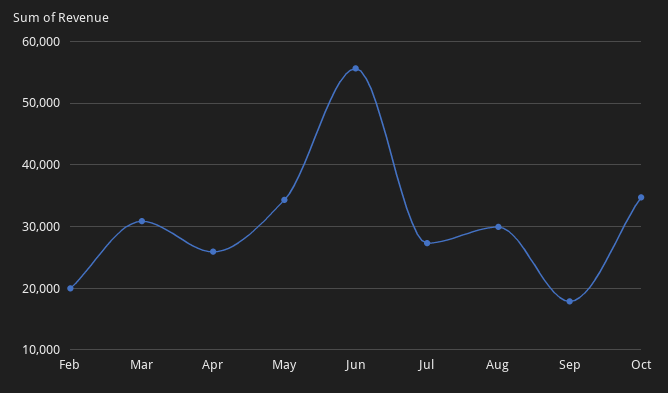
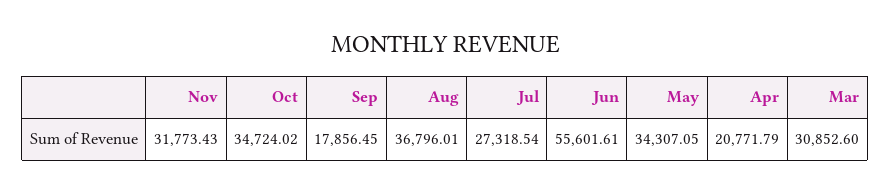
Feb: 20000 -> none
Apr: 26000 -> 20771.79
Aug: 30000 -> 36796.01
Nov: none -> 31773.43

